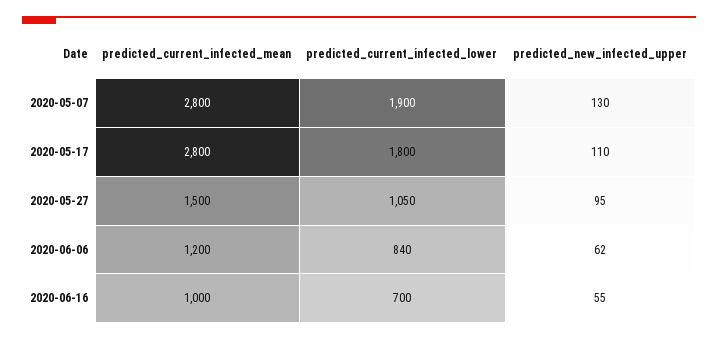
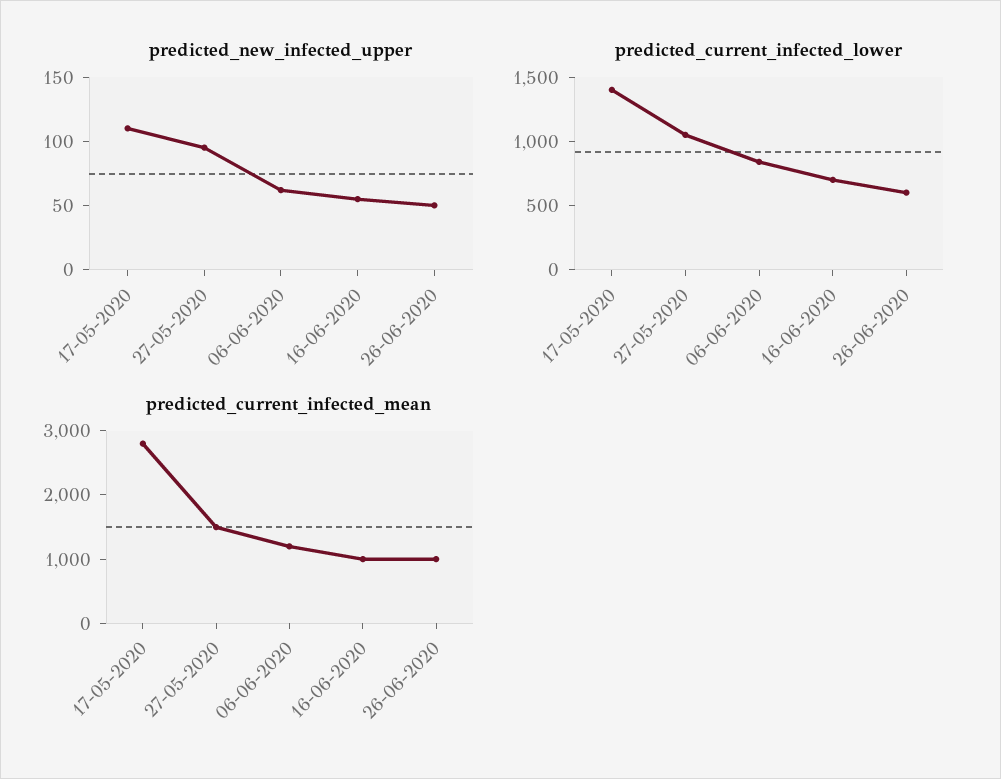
predicted_current_infected_mean, 2020-05-07: 2800 -> none
predicted_current_infected_lower, 2020-05-07: 1900 -> none
predicted_new_infected_upper, 2020-05-07: 130 -> none
predicted_current_infected_lower, 2020-05-17: 1800 -> 1400
predicted_new_infected_upper, 26-06-2020: none -> 50
predicted_current_infected_lower, 26-06-2020: none -> 600
predicted_current_infected_mean, 26-06-2020: none -> 1000

